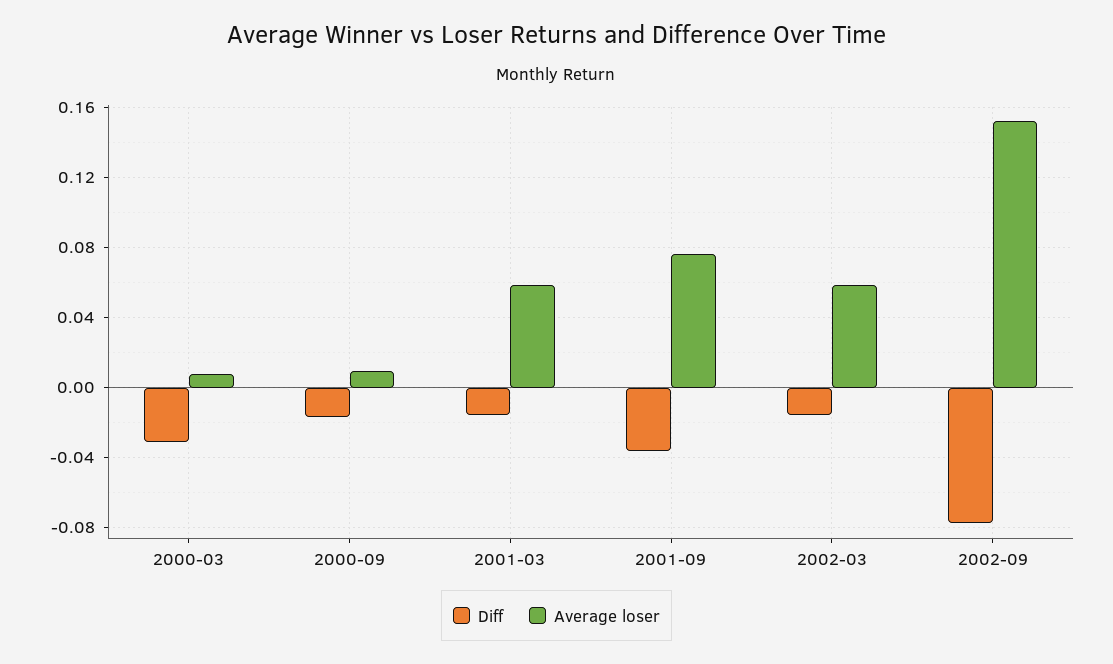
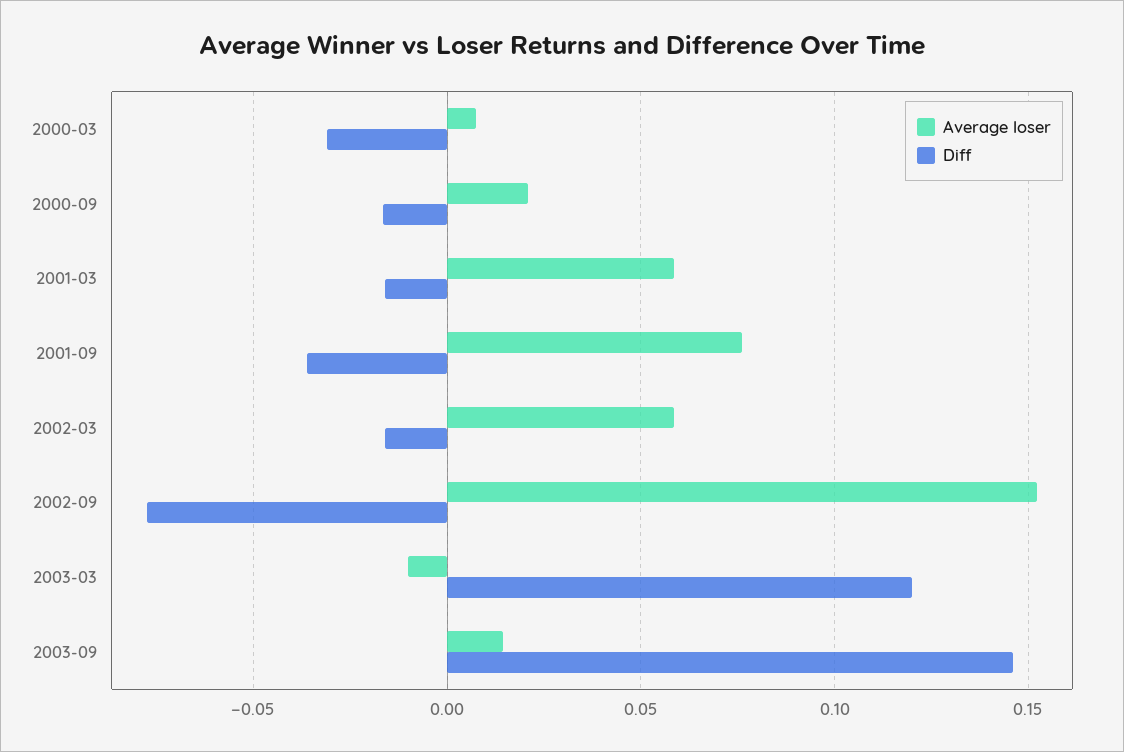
Average loser, 2000-09: 0.01 -> 0.02
Average loser, 2003-03: none -> -0.01
Diff, 2003-03: none -> 0.12
Average loser, 2003-09: none -> 0.015
Diff, 2003-09: none -> 0.145

